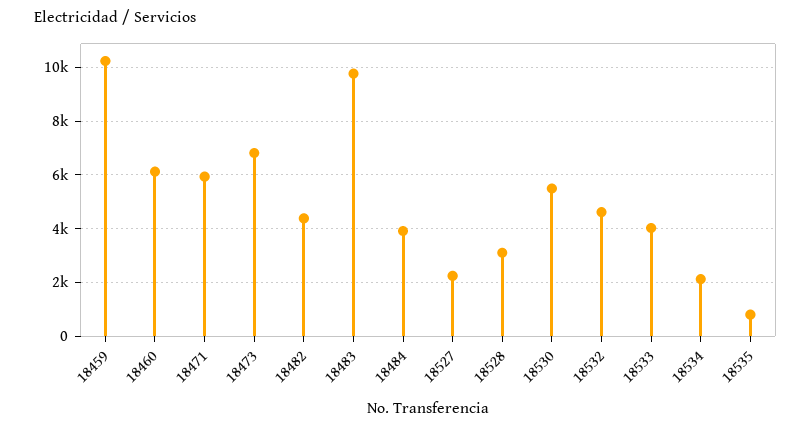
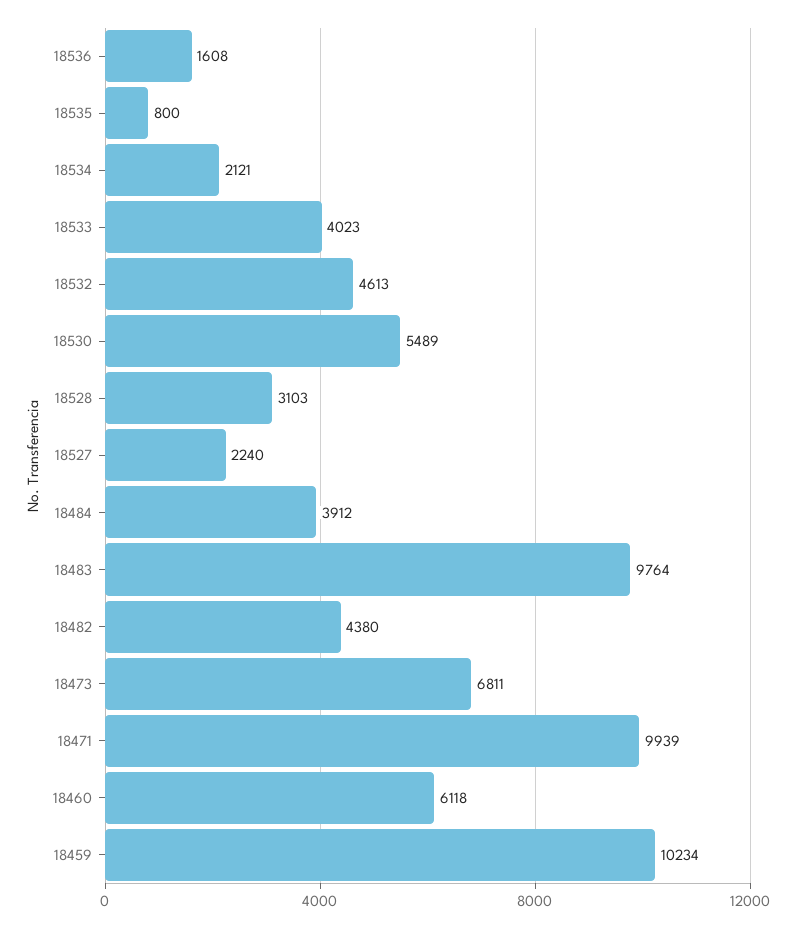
18471: 6000 -> 9939
18536: none -> 1608

